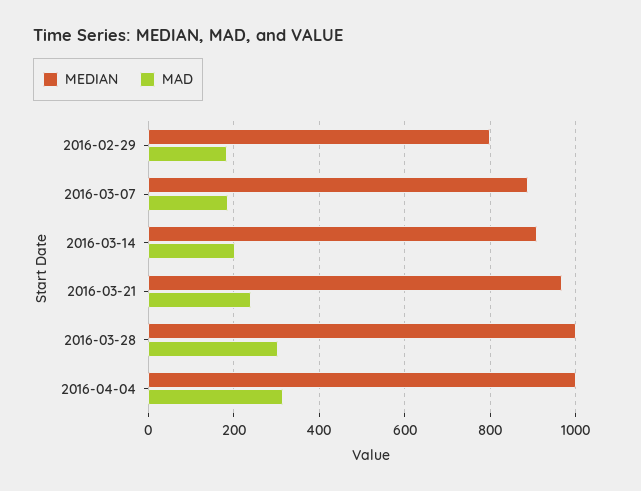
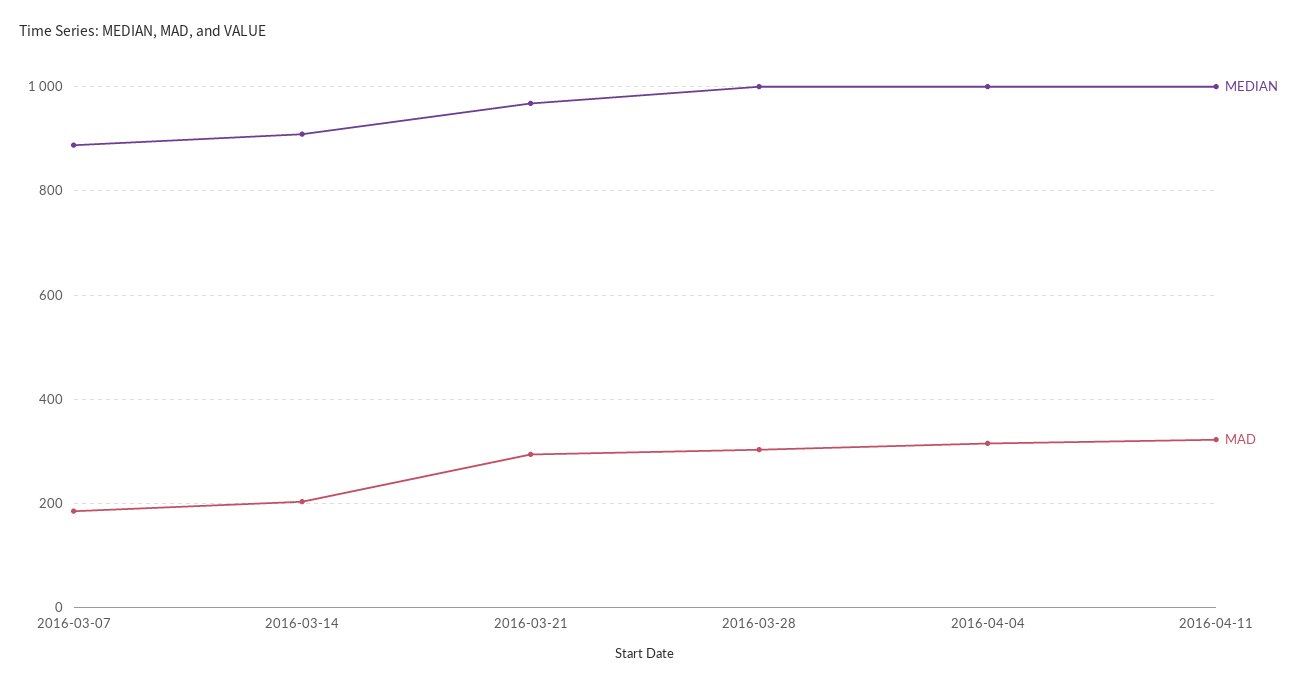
MEDIAN, 2016-02-29: 800 -> none
MAD, 2016-02-29: 180 -> none
MAD, 2016-03-21: 240 -> 300
MEDIAN, 2016-04-11: none -> 1000
MAD, 2016-04-11: none -> 320

